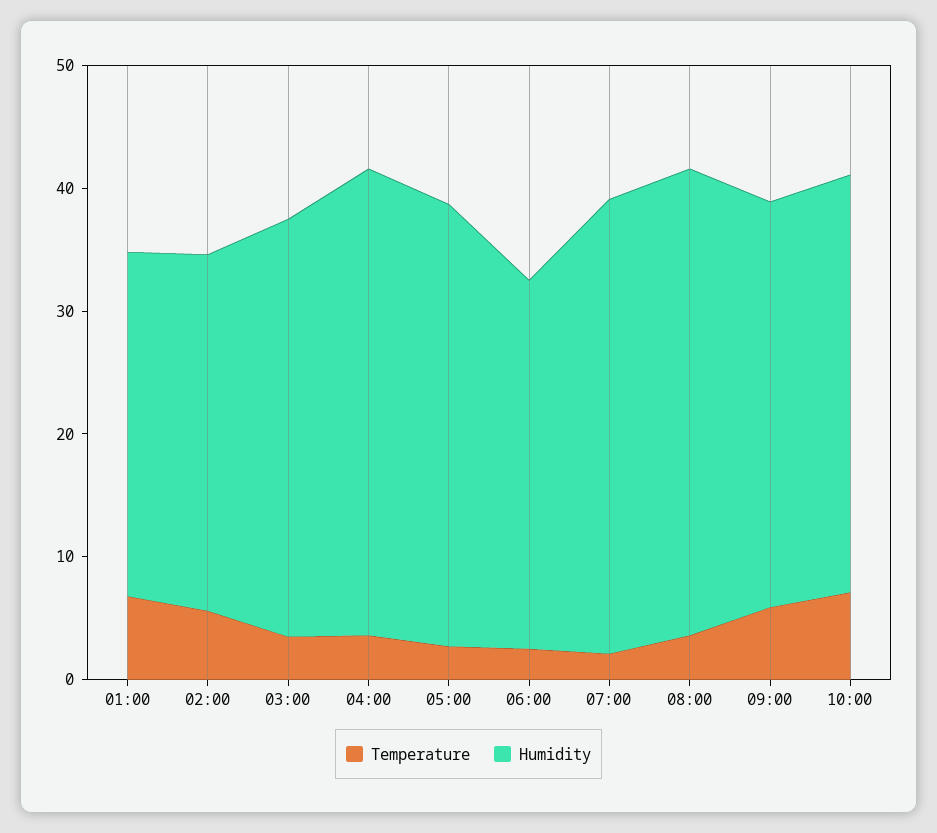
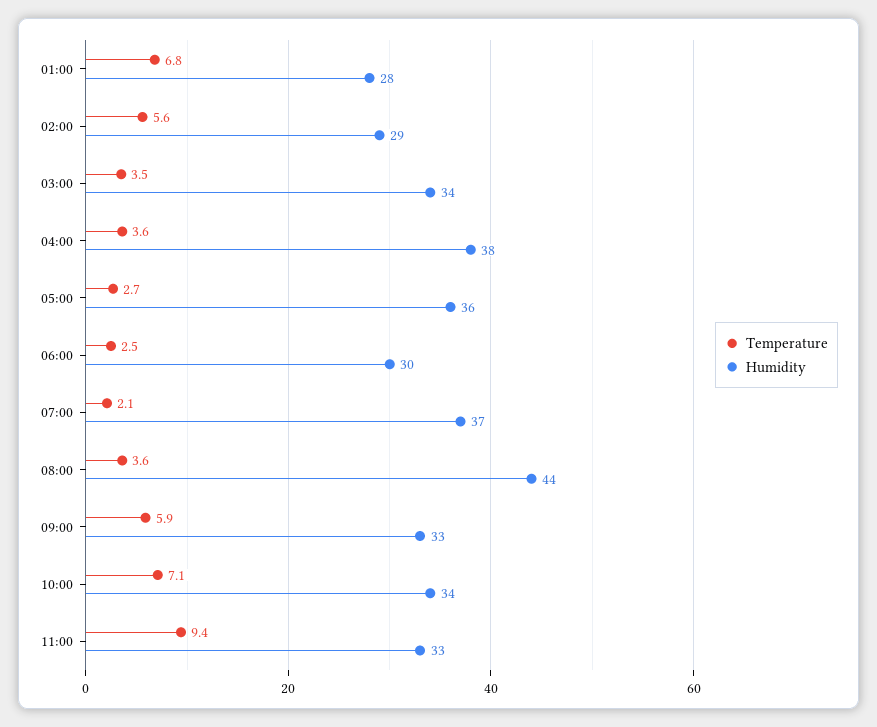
Humidity, 08:00: 38 -> 44
Temperature, 11:00: none -> 9.4
Humidity, 11:00: none -> 33

